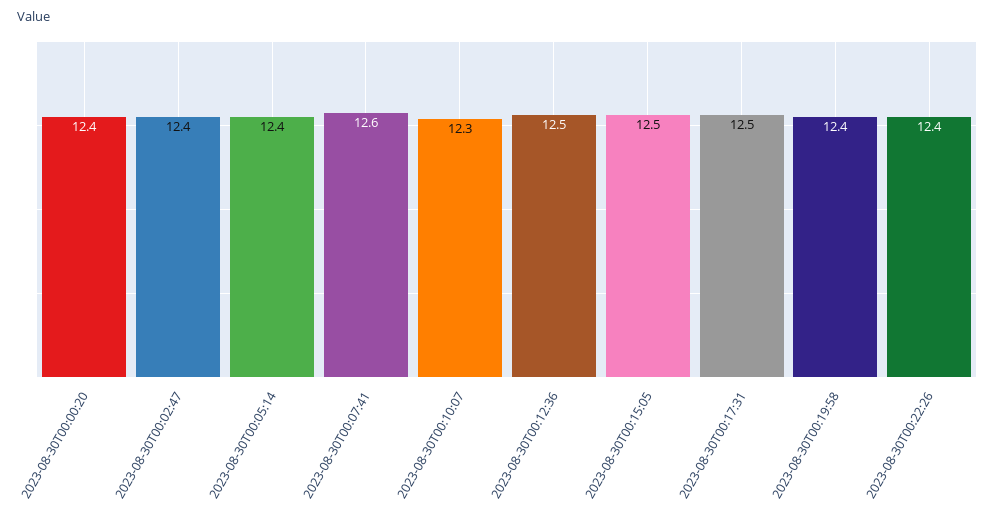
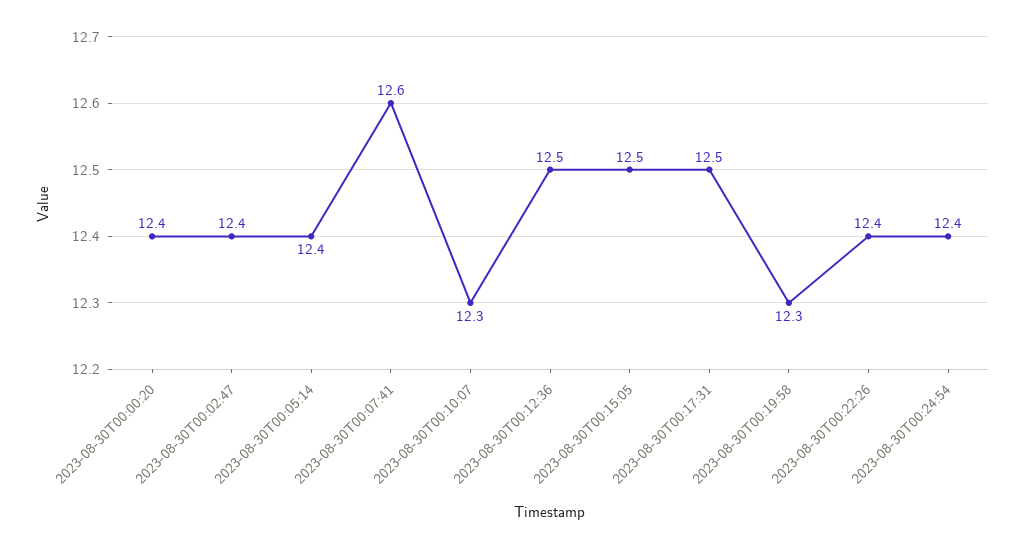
2023-08-30T00:19:58: 12.4 -> 12.3
2023-08-30T00:24:54: none -> 12.4

